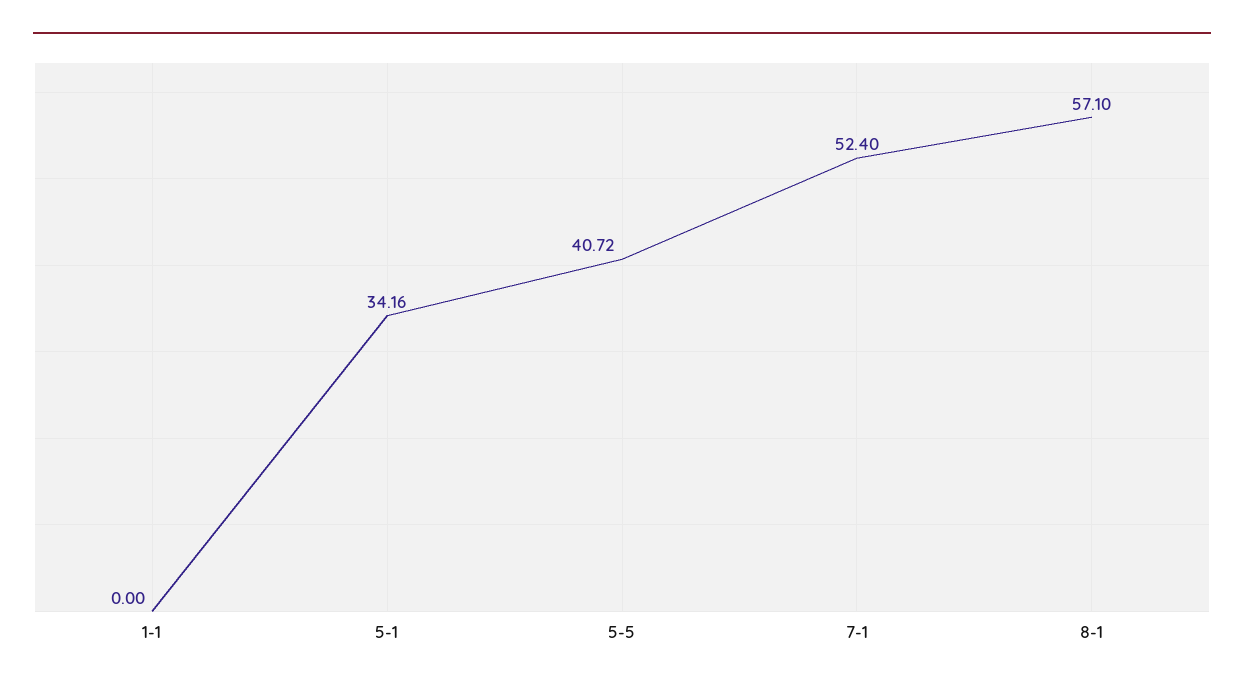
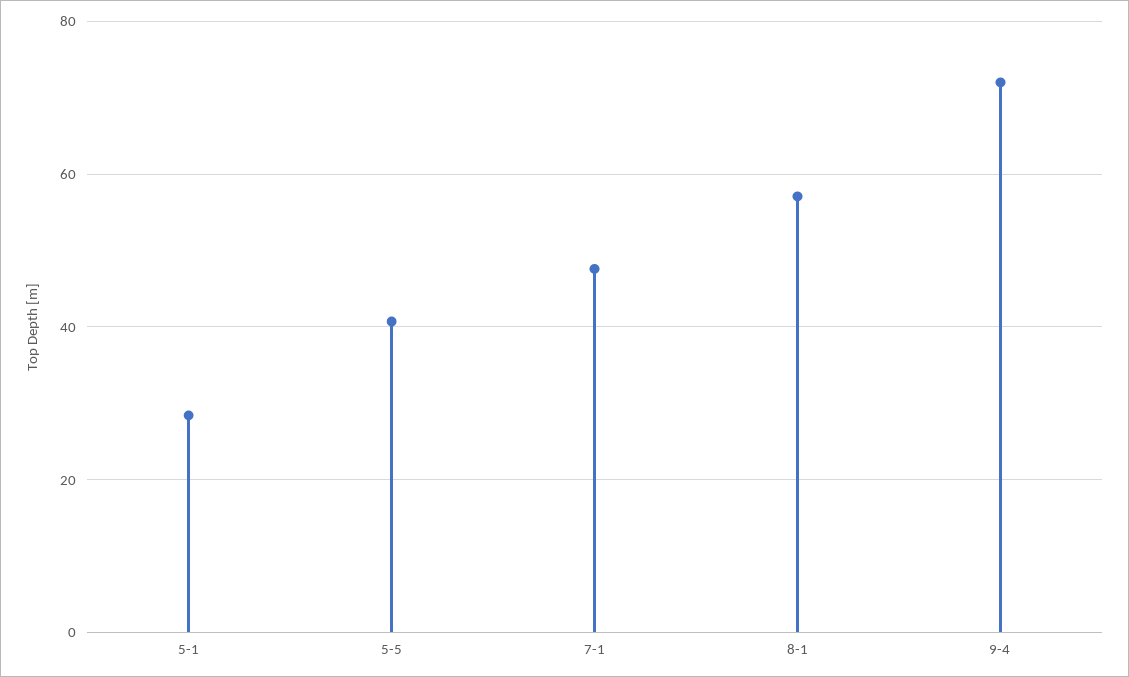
1-1: 0 -> none
5-1: 34.16 -> 28
7-1: 52.4 -> 48
9-4: none -> 72

